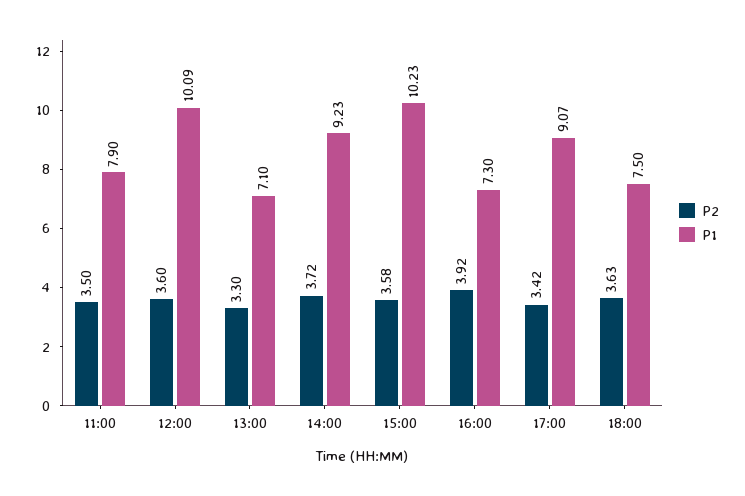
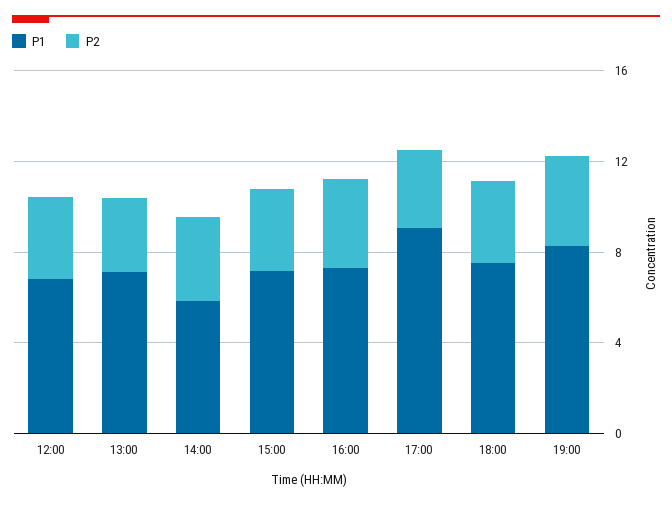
P2, 11:00: 3.5 -> none
P1, 11:00: 7.9 -> none
P1, 12:00: 10.09 -> 7
P1, 14:00: 9.23 -> 6
P1, 15:00: 10.23 -> 7
P1, 19:00: none -> 8
P2, 19:00: none -> 4

